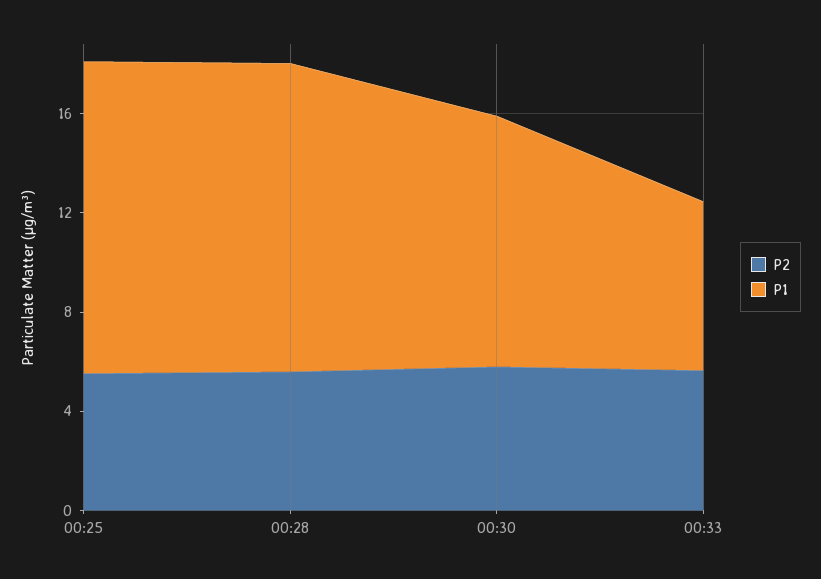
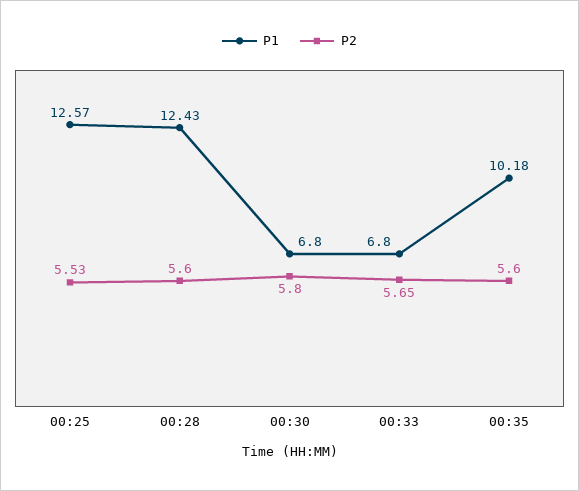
P1, 00:30: 10 -> 6.8
P1, 00:35: none -> 10.18
P2, 00:35: none -> 5.6

